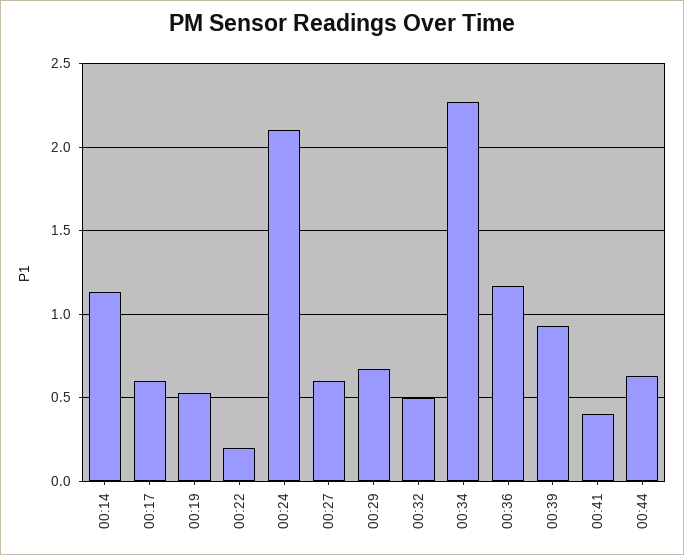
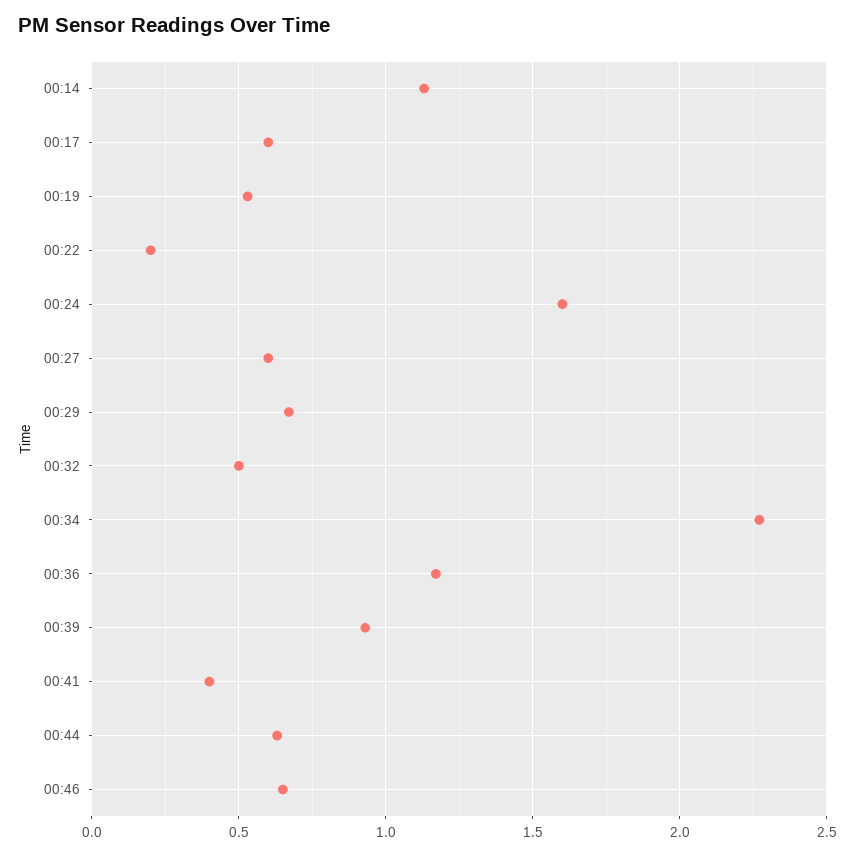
00:24: 2.1 -> 1.6
00:46: none -> 0.65

